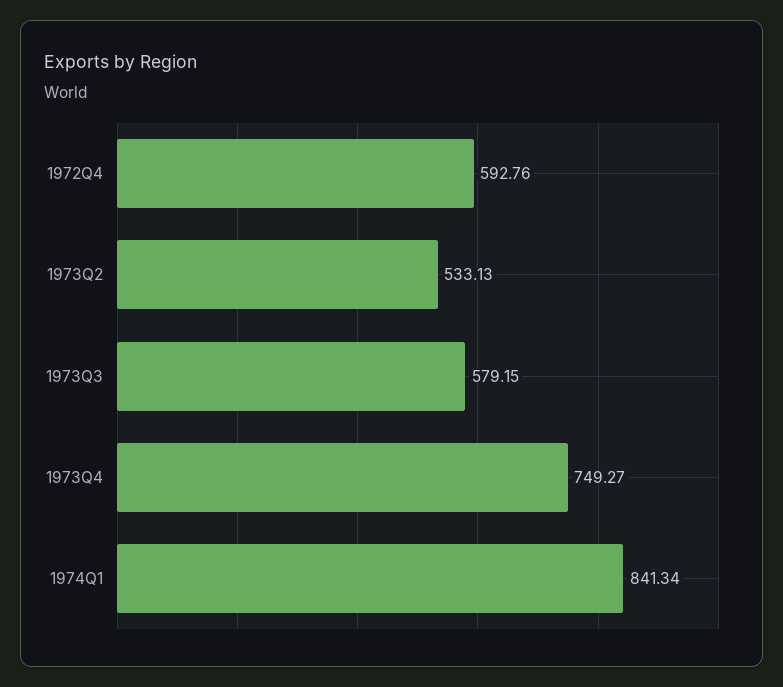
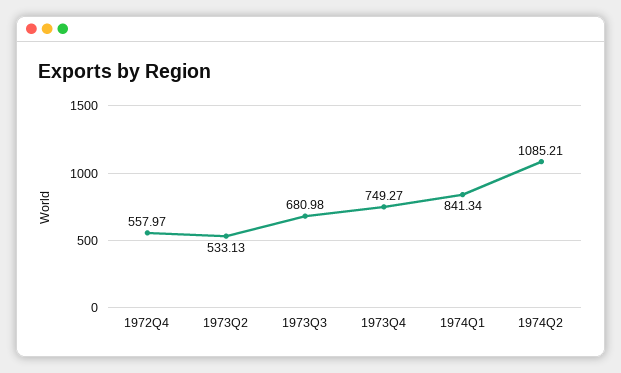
1972Q4: 592.76 -> 557.97
1973Q3: 579.15 -> 680.98
1974Q2: none -> 1085.21

